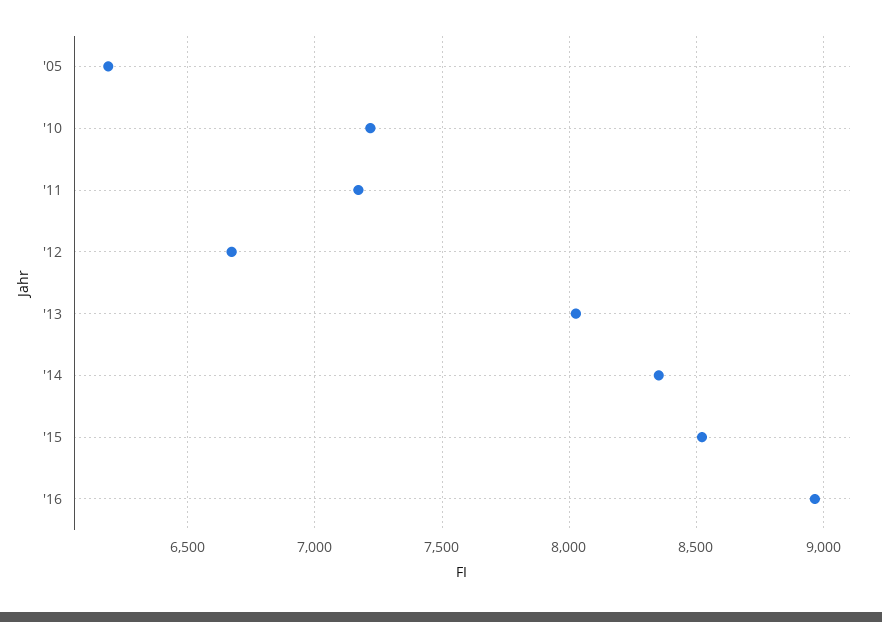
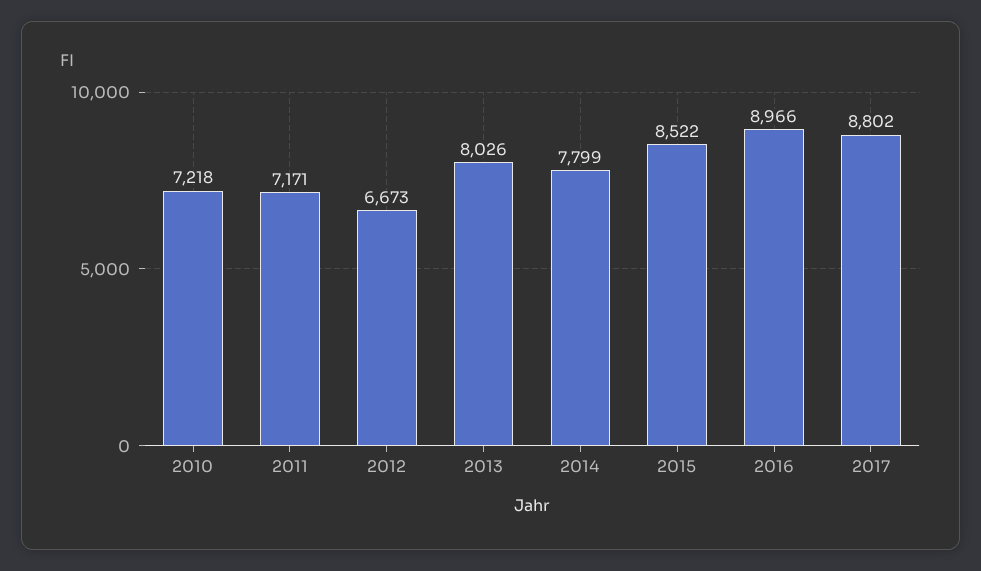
'05: 6200 -> none
'14: 8350 -> 7799
2017: none -> 8802

